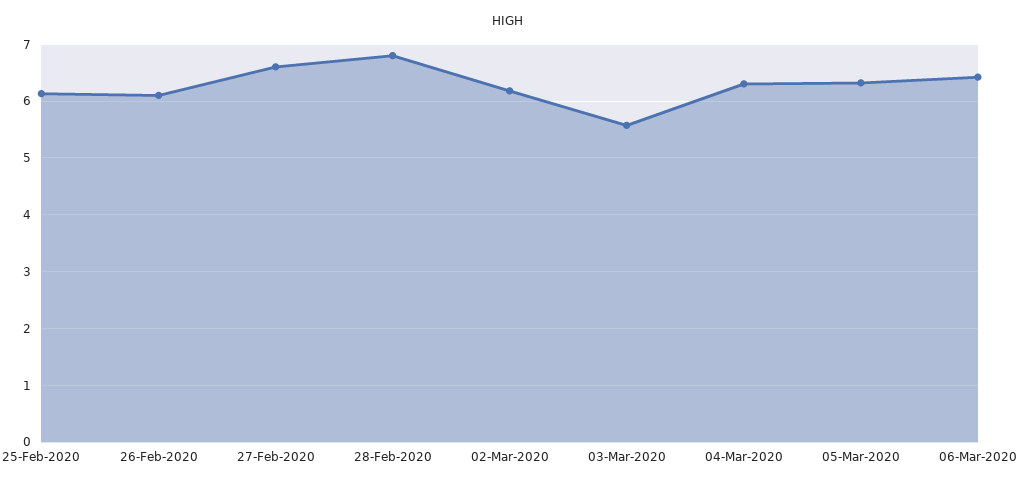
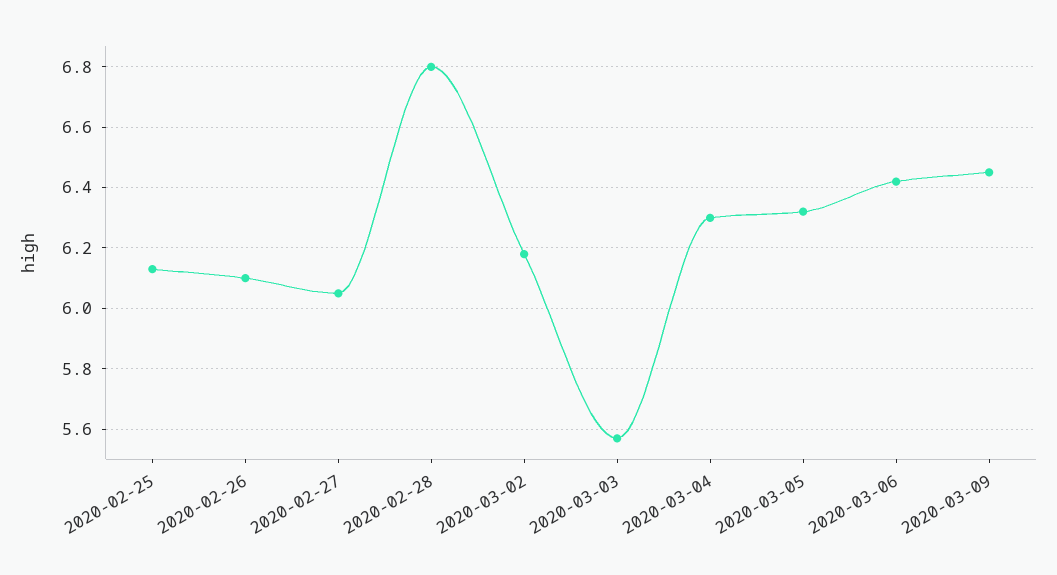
27-Feb-2020: 6.6 -> 6.05
2020-03-09: none -> 6.45

